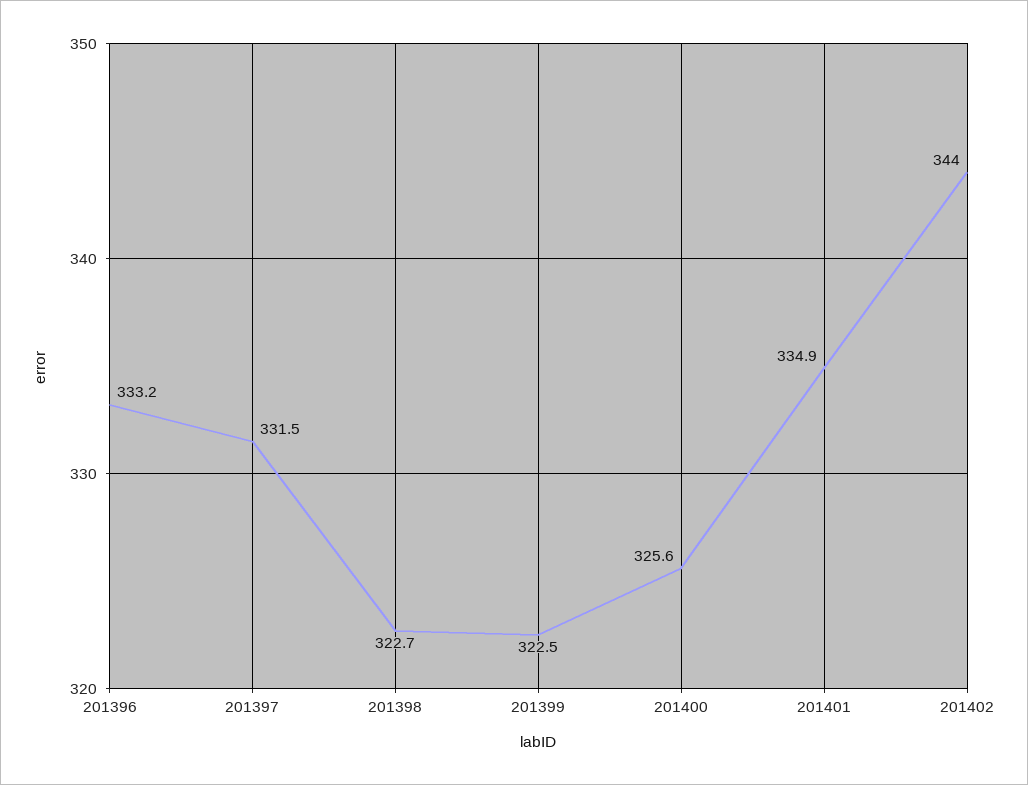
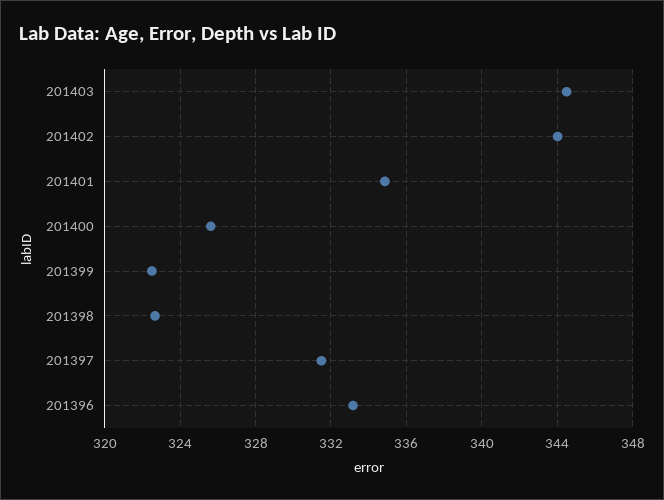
201403: none -> 344.5

